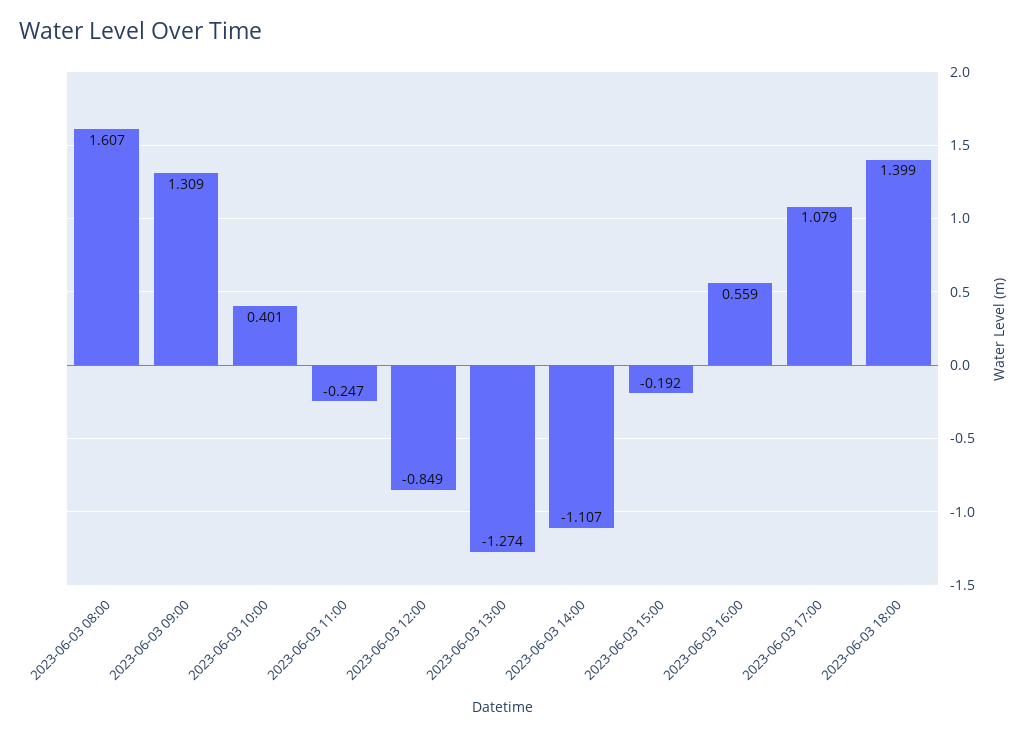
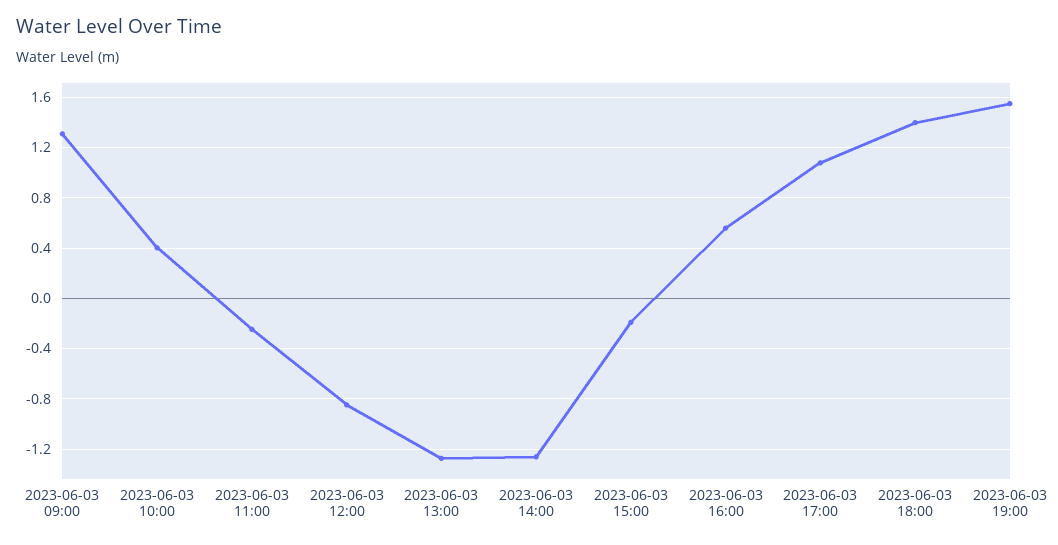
2023-06-03 08:00: 1.607 -> none
2023-06-03 14:00: -1.107 -> -1.25
2023-06-03 19:00: none -> 1.55

